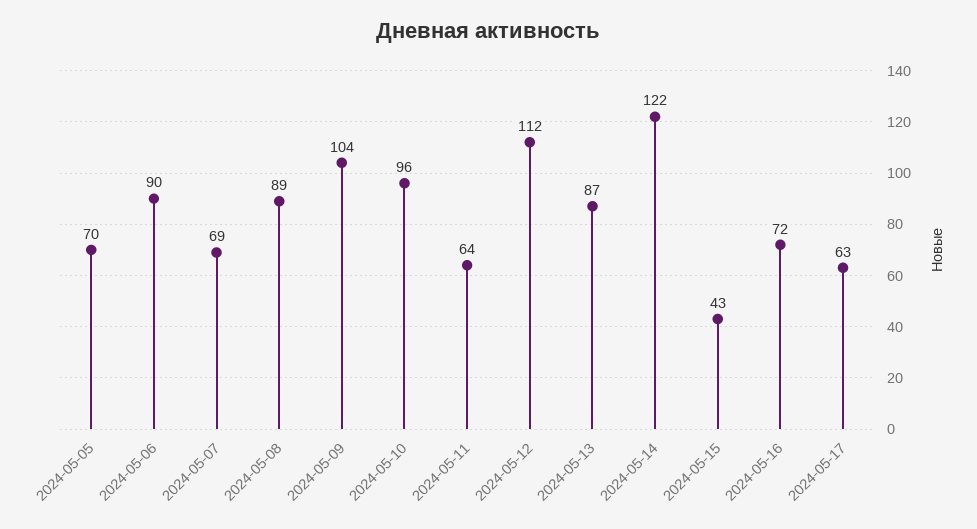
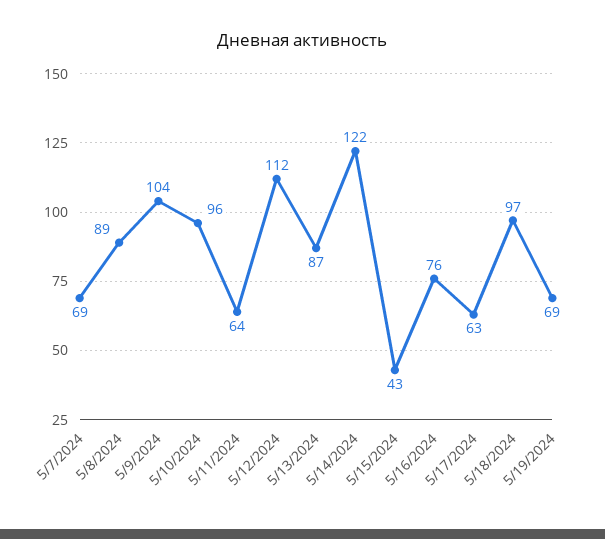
2024-05-05: 70 -> none
2024-05-06: 90 -> none
2024-05-16: 72 -> 76
5/18/2024: none -> 97
5/19/2024: none -> 69

